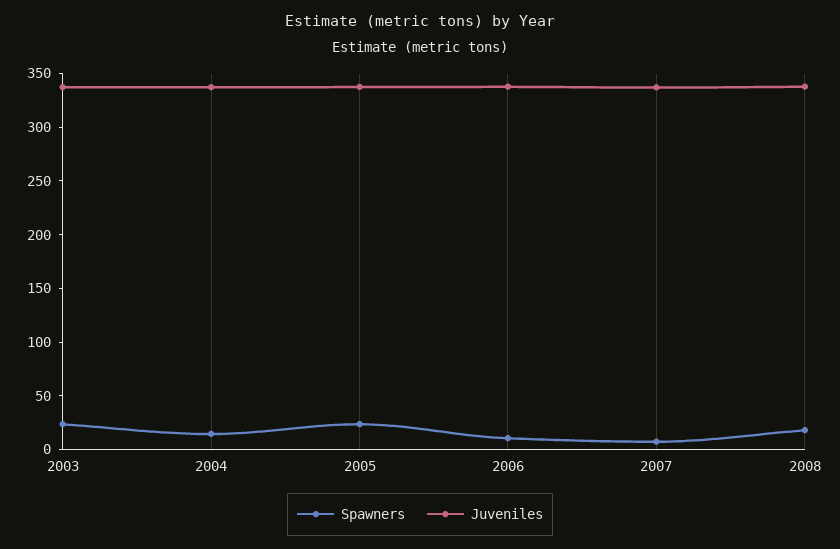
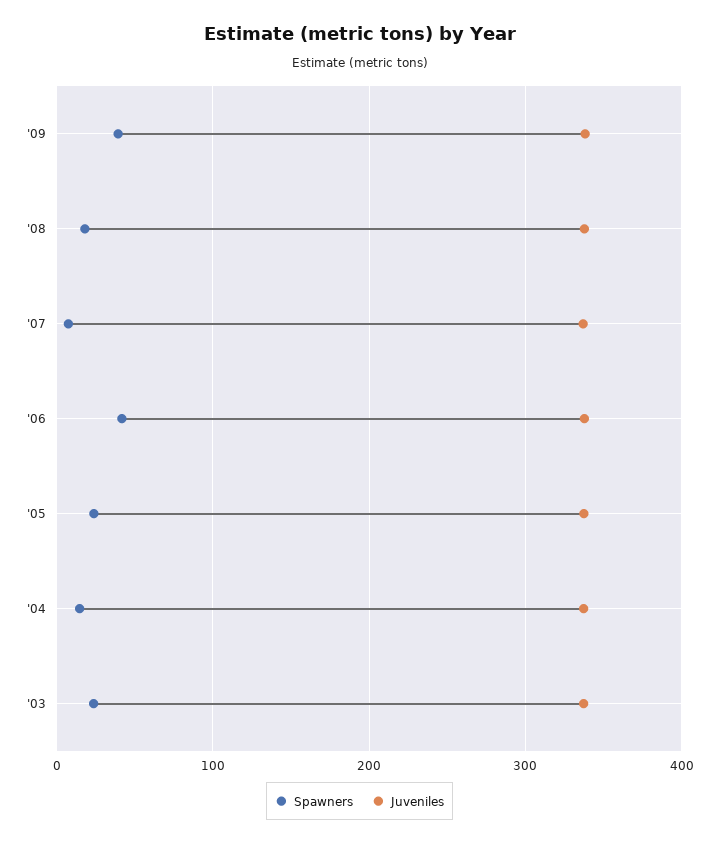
Spawners, 2006: 10 -> 40
Spawners, '09: none -> 40
Juveniles, '09: none -> 340

